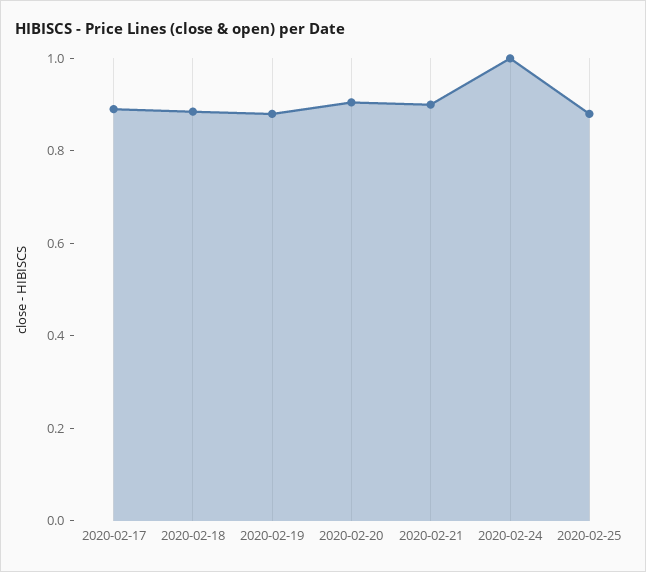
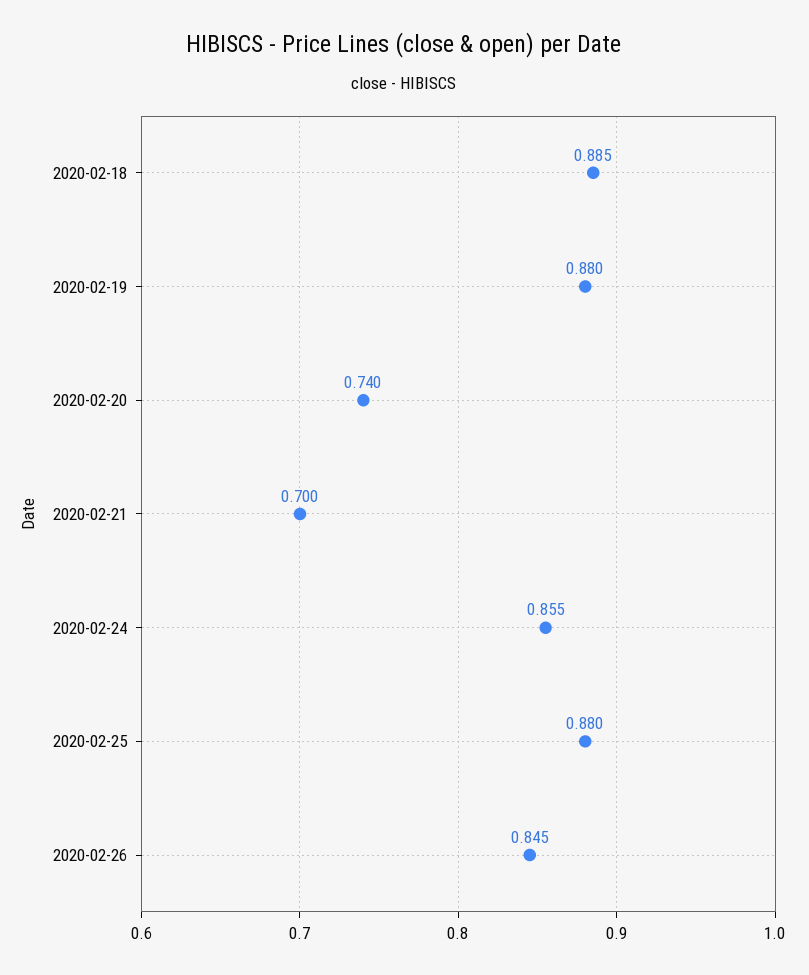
2020-02-17: 0.9 -> none
2020-02-20: 0.9 -> 0.74
2020-02-21: 0.9 -> 0.7
2020-02-24: 1 -> 0.855
2020-02-26: none -> 0.845

